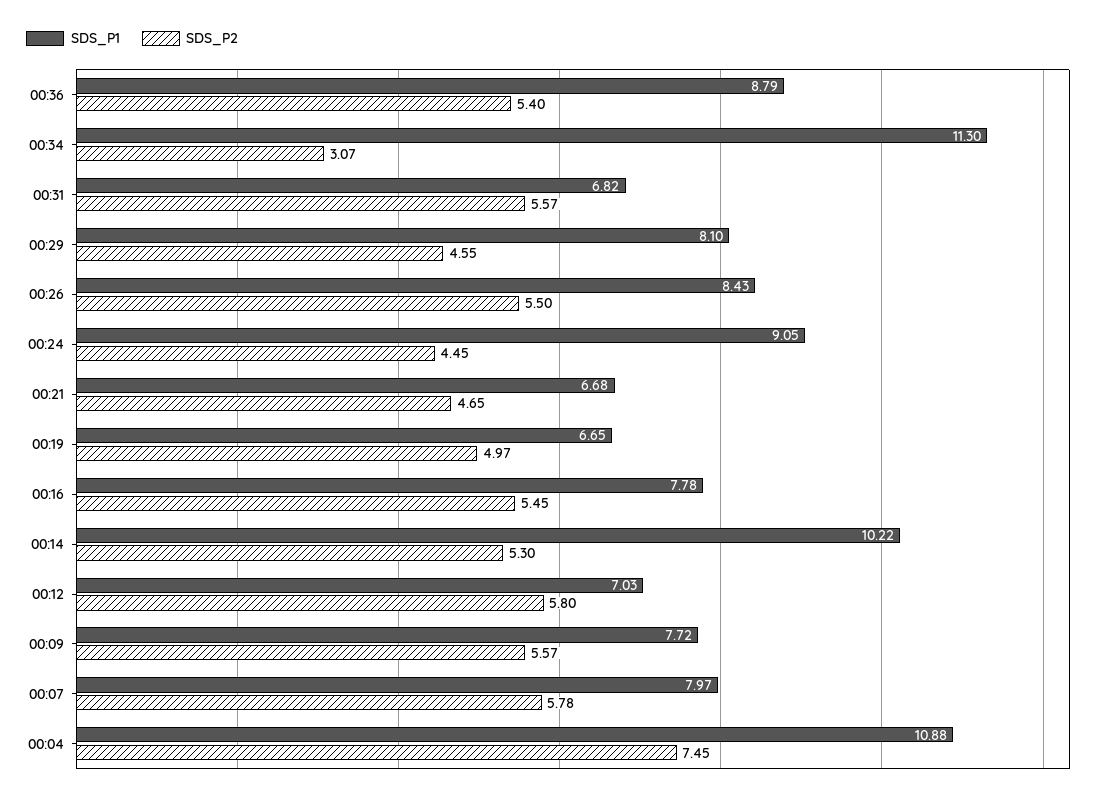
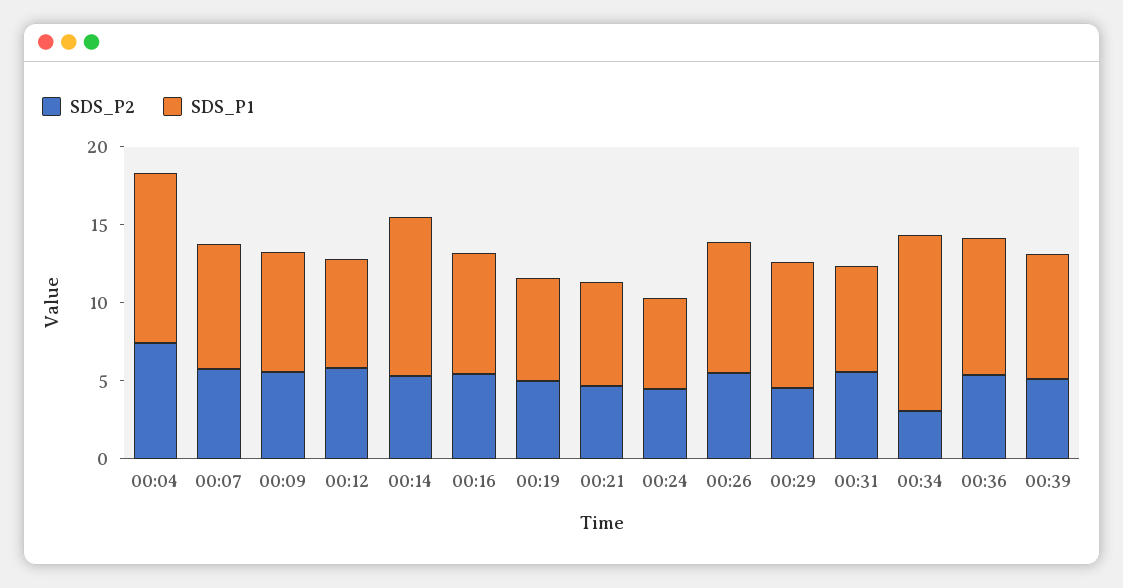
SDS_P1, 00:24: 9.05 -> 6
SDS_P2, 00:39: none -> 5
SDS_P1, 00:39: none -> 8

